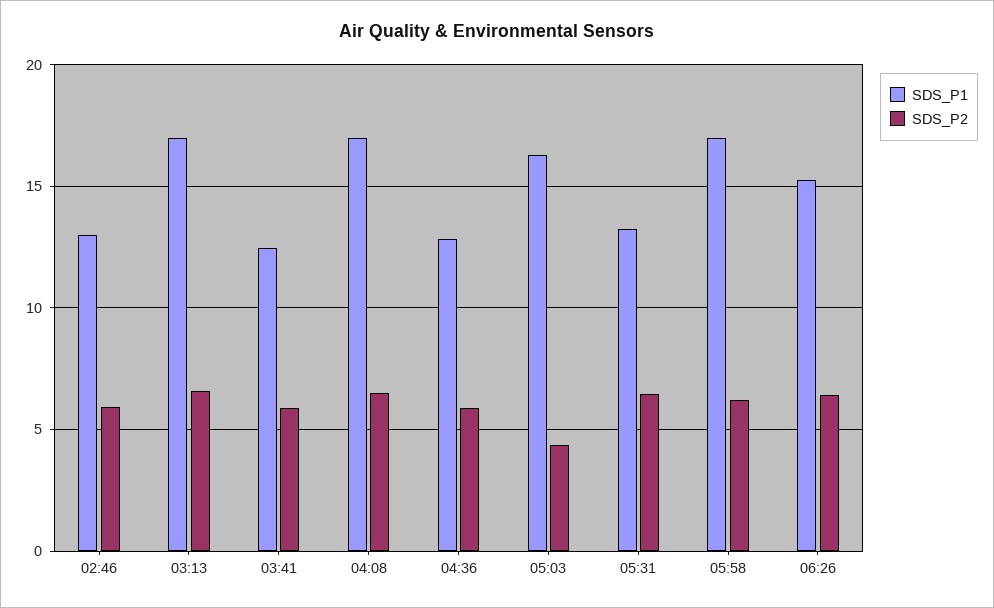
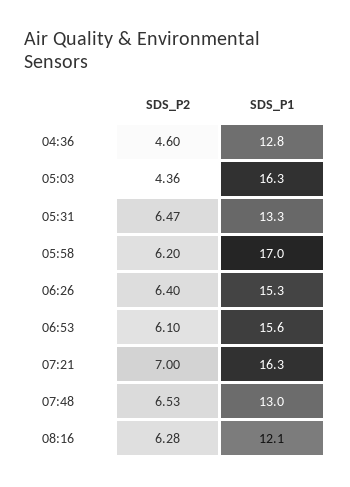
SDS_P1, 02:46: 13 -> none
SDS_P2, 02:46: 6 -> none
SDS_P1, 03:13: 17 -> none
SDS_P2, 03:13: 6.5 -> none
SDS_P1, 03:41: 12.5 -> none
SDS_P2, 03:41: 6 -> none
SDS_P1, 04:08: 17 -> none
SDS_P2, 04:08: 6.5 -> none
SDS_P2, 04:36: 6 -> 4.6
SDS_P2, 06:53: none -> 6.1
SDS_P1, 06:53: none -> 15.6
SDS_P2, 07:21: none -> 7
SDS_P1, 07:21: none -> 16.3
SDS_P2, 07:48: none -> 6.53
SDS_P1, 07:48: none -> 13
SDS_P2, 08:16: none -> 6.28
SDS_P1, 08:16: none -> 12.1

